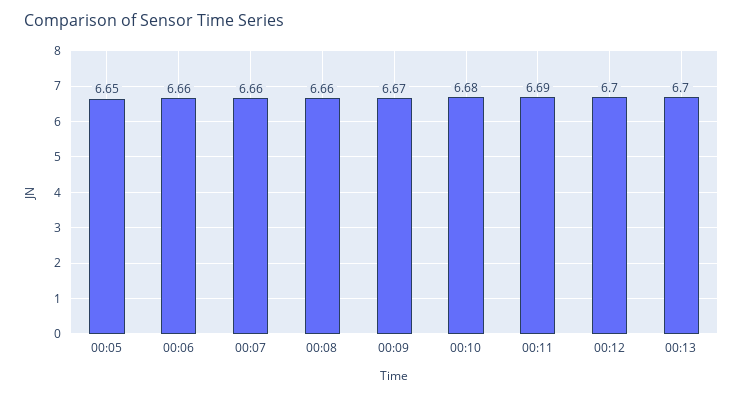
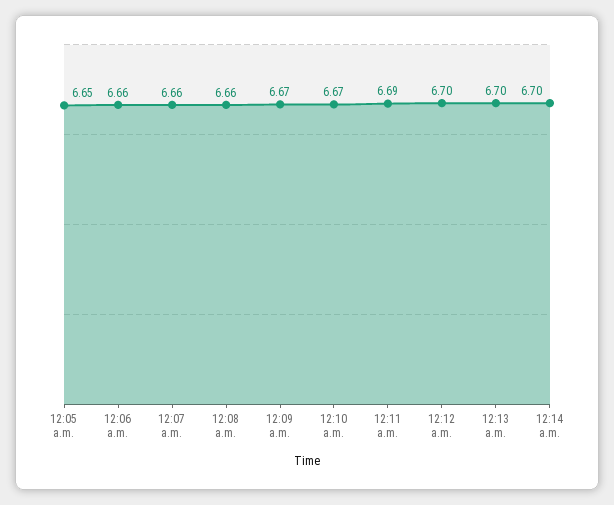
00:10: 6.68 -> 6.67
12:14 a.m.: none -> 6.7

